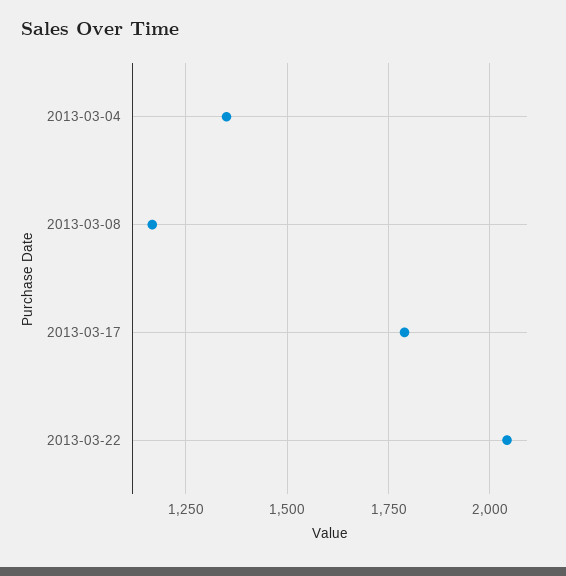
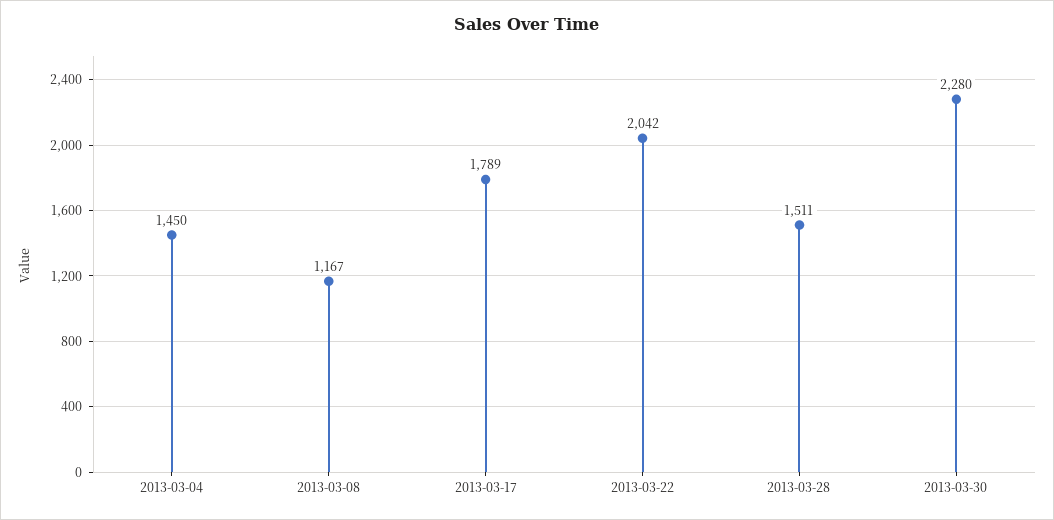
2013-03-04: 1350 -> 1450
2013-03-28: none -> 1511
2013-03-30: none -> 2280

